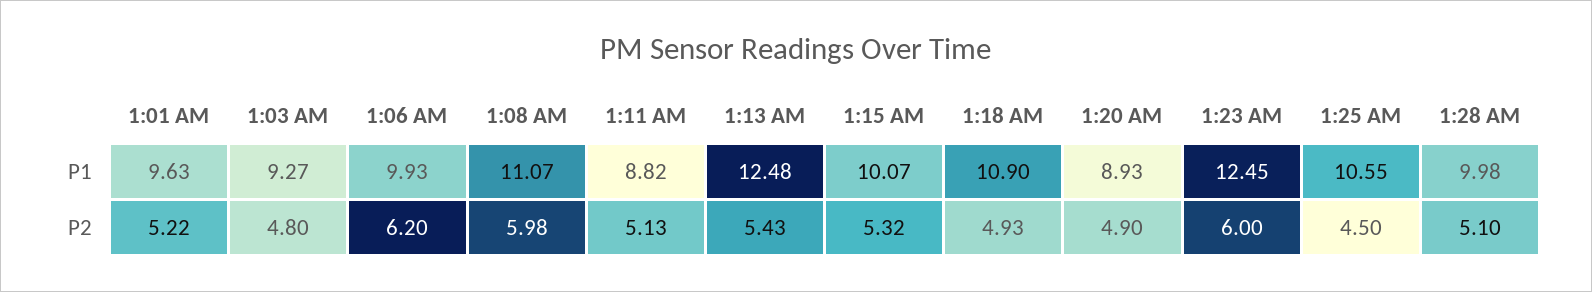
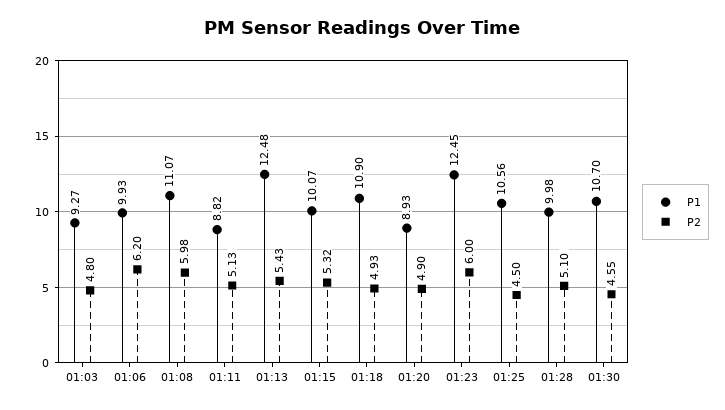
P1, 1:01 AM: 9.63 -> none
P1, 1:25 AM: 10.55 -> 10.56
P2, 1:01 AM: 5.22 -> none
P1, 01:30: none -> 10.7
P2, 01:30: none -> 4.55

